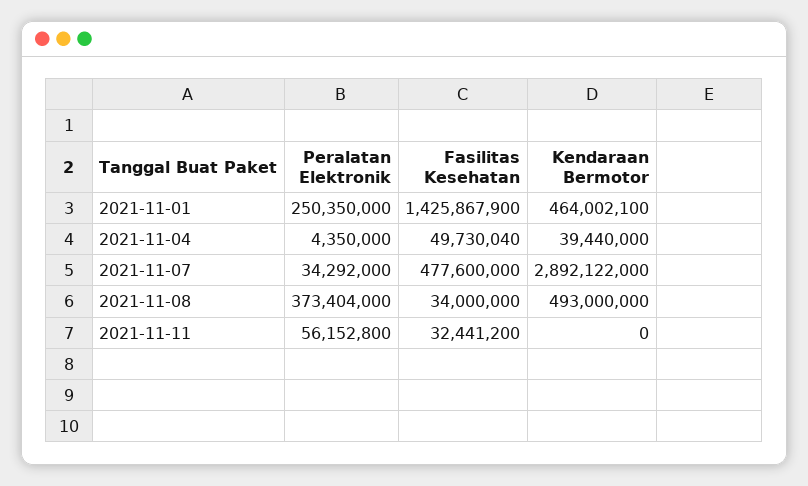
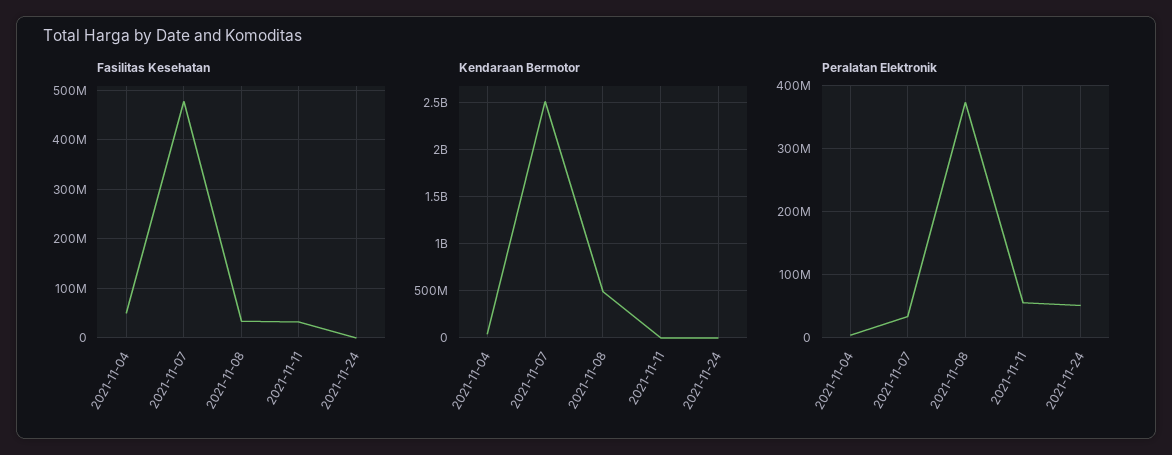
Peralatan Elektronik, 2021-11-01: 250350000 -> none
Fasilitas Kesehatan, 2021-11-01: 1425867900 -> none
Kendaraan Bermotor, 2021-11-01: 464002100 -> none
Kendaraan Bermotor, 2021-11-07: 2892122000 -> 2500000000
Fasilitas Kesehatan, 2021-11-24: none -> 0
Kendaraan Bermotor, 2021-11-24: none -> 0
Peralatan Elektronik, 2021-11-24: none -> 50000000

